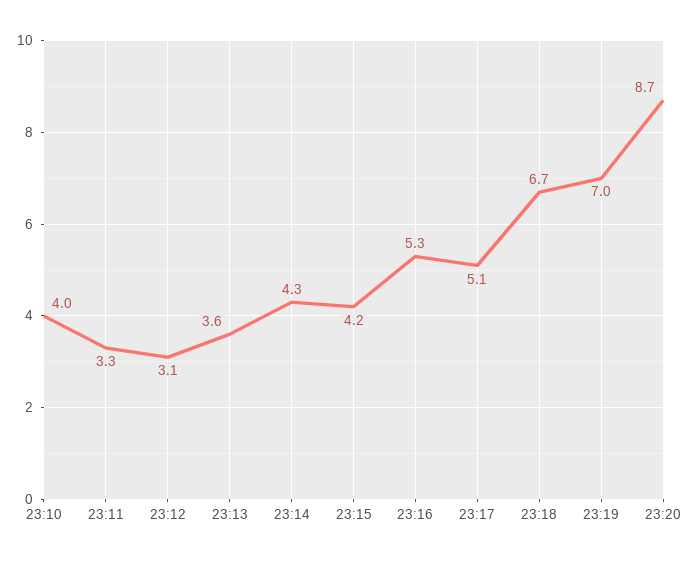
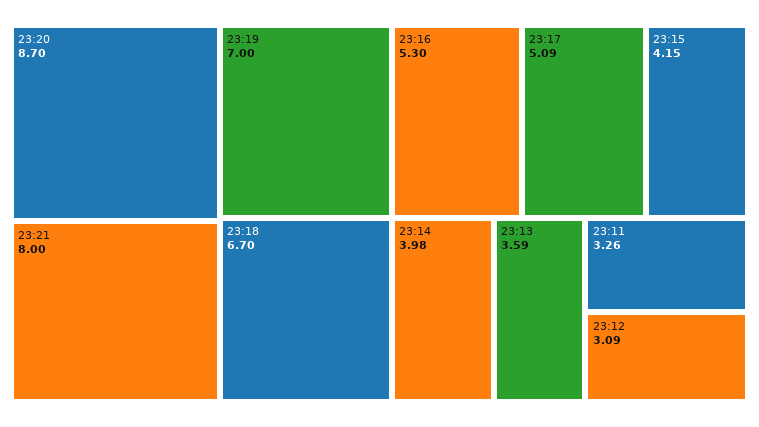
23:10: 4 -> none
23:14: 4.3 -> 3.98
23:21: none -> 8

